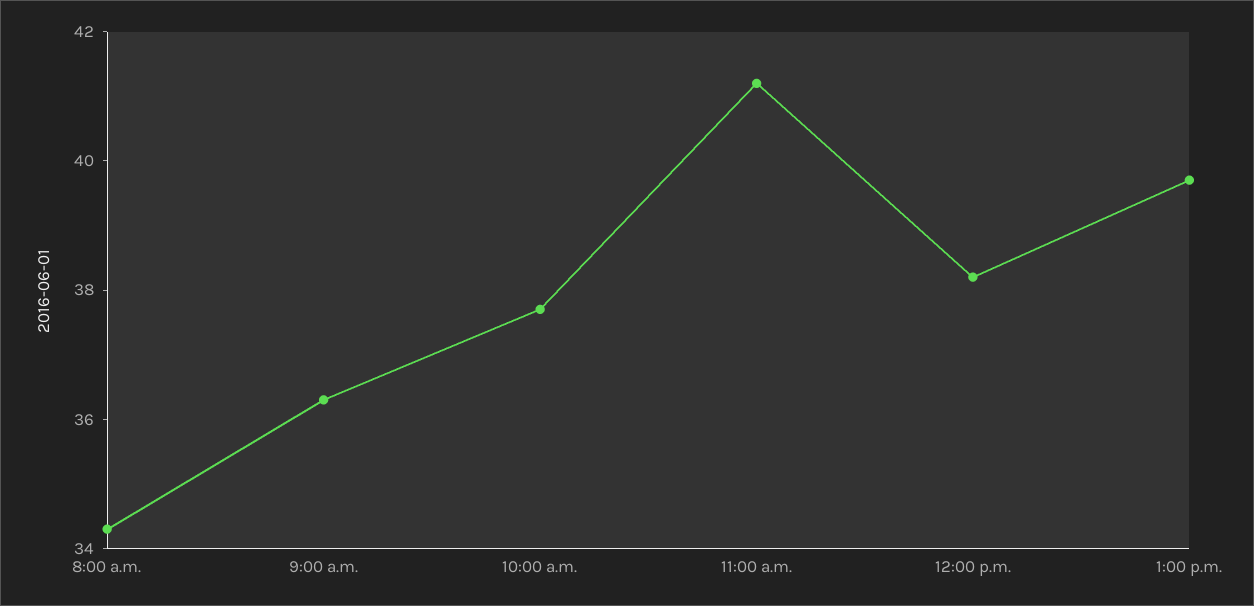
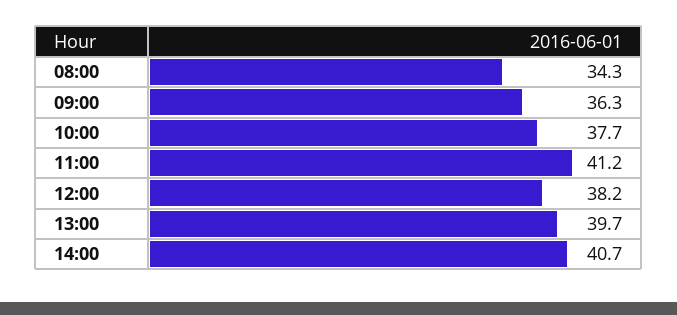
14:00: none -> 40.7

